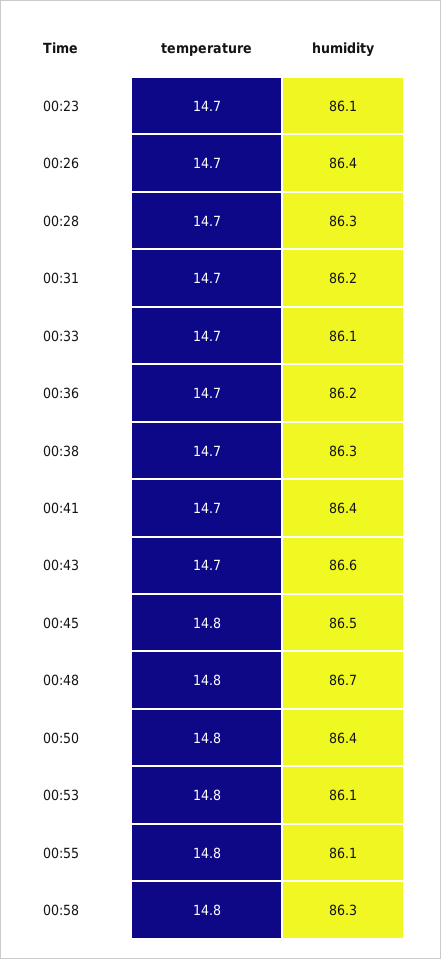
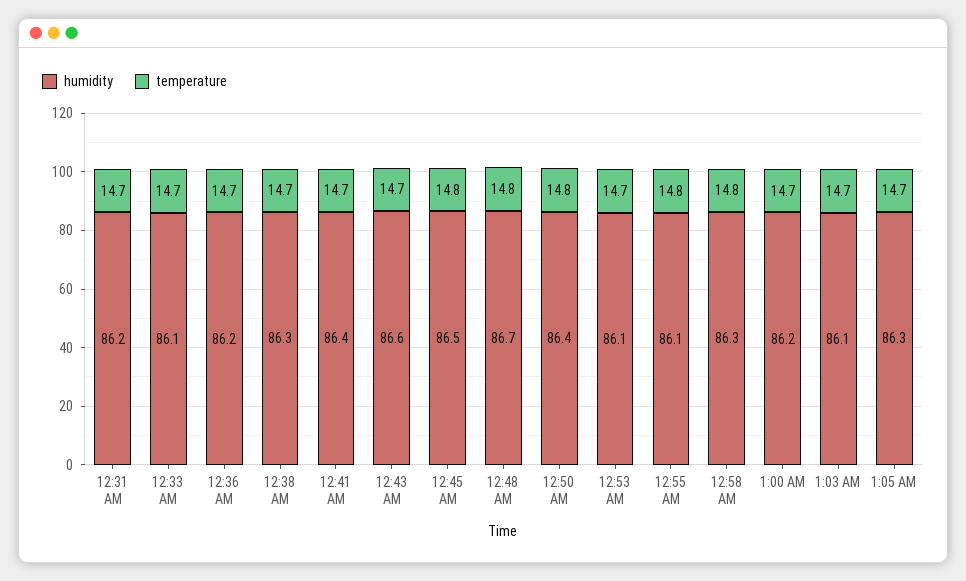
temperature, 00:23: 14.7 -> none
humidity, 00:23: 86.1 -> none
temperature, 00:26: 14.7 -> none
humidity, 00:26: 86.4 -> none
temperature, 00:28: 14.7 -> none
humidity, 00:28: 86.3 -> none
temperature, 00:53: 14.8 -> 14.7
humidity, 1:00 AM: none -> 86.2
temperature, 1:00 AM: none -> 14.7
humidity, 1:03 AM: none -> 86.1
temperature, 1:03 AM: none -> 14.7
humidity, 1:05 AM: none -> 86.3
temperature, 1:05 AM: none -> 14.7

